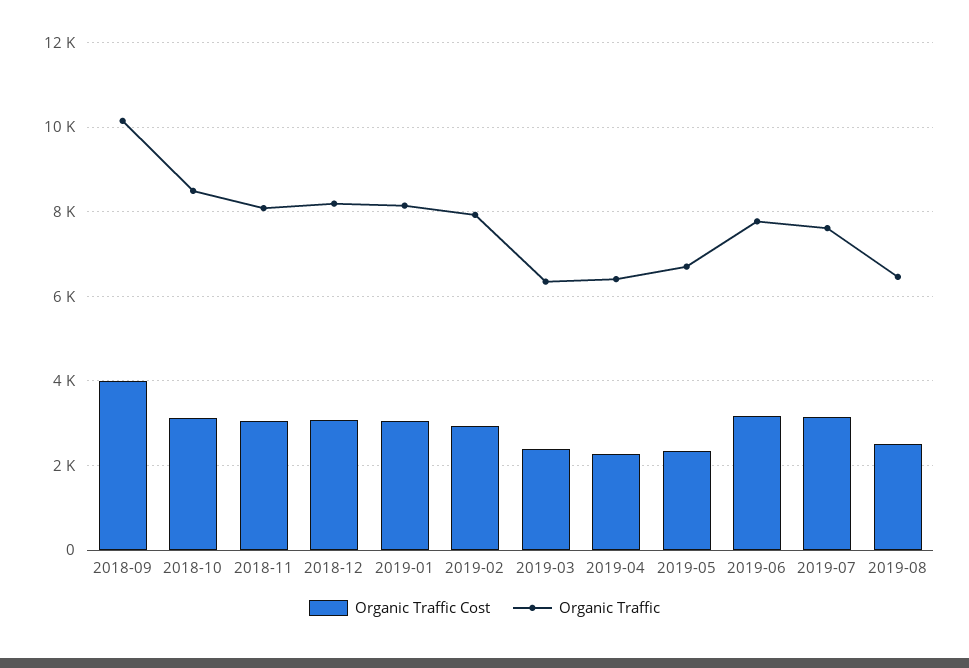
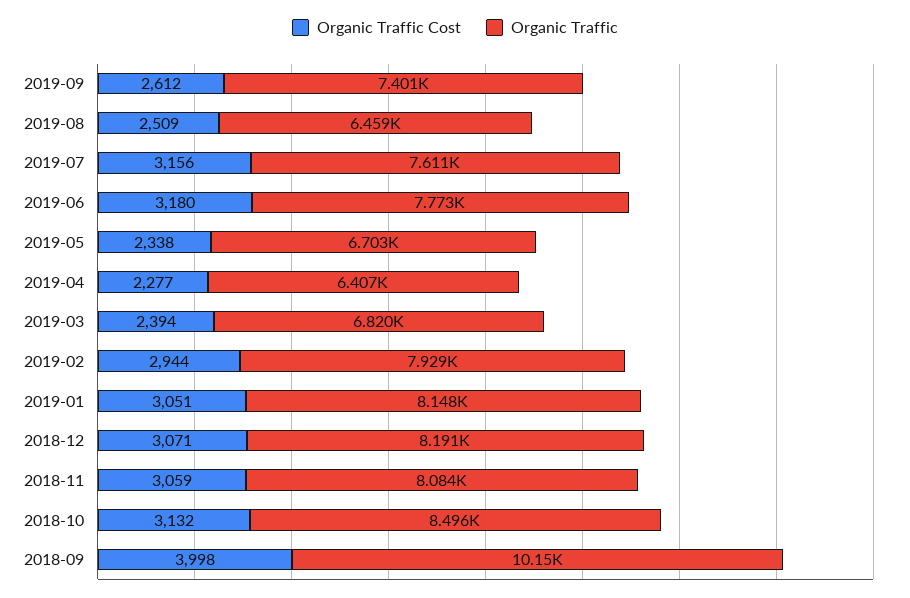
Organic Traffic, 2019-03: 6400 -> 6820
Organic Traffic Cost, 2019-09: none -> 2612
Organic Traffic, 2019-09: none -> 7401

